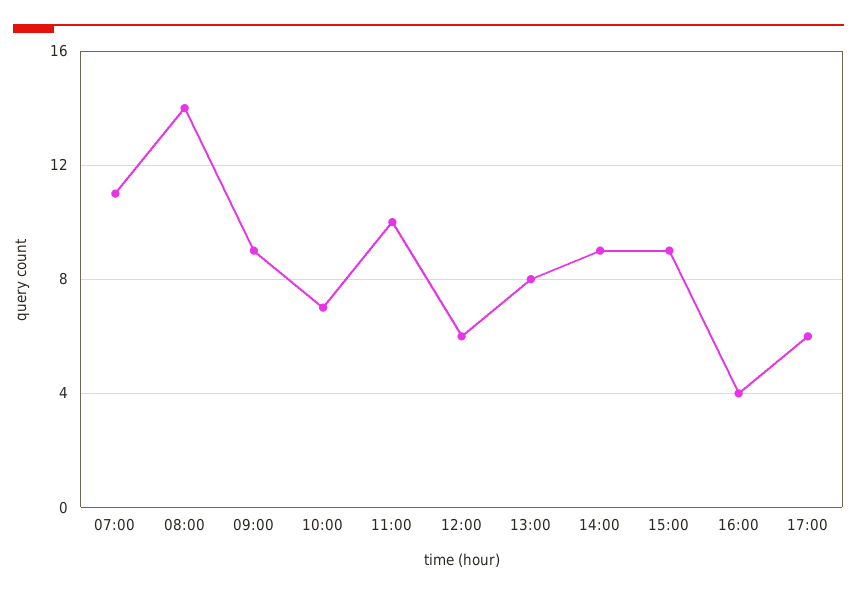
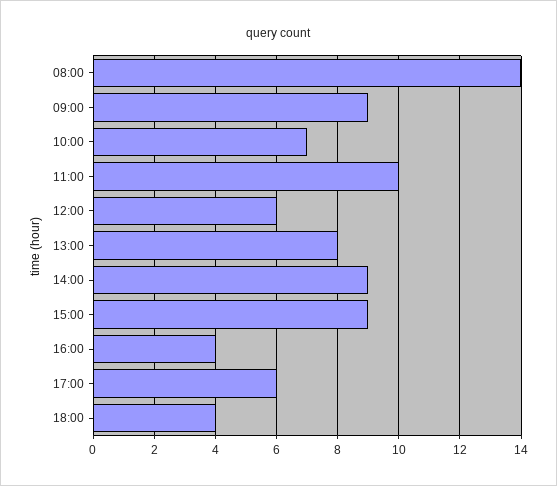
07:00: 11 -> none
18:00: none -> 4

